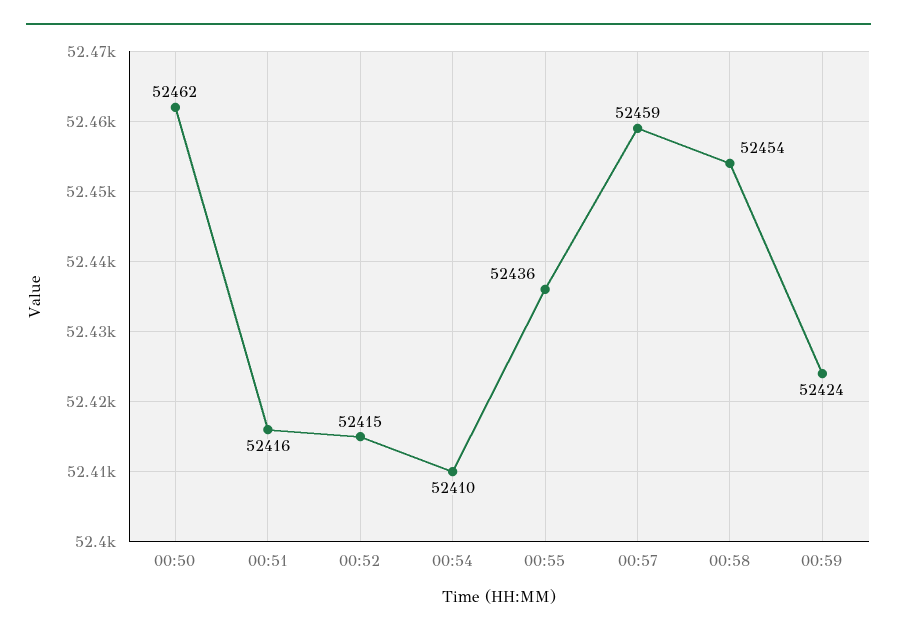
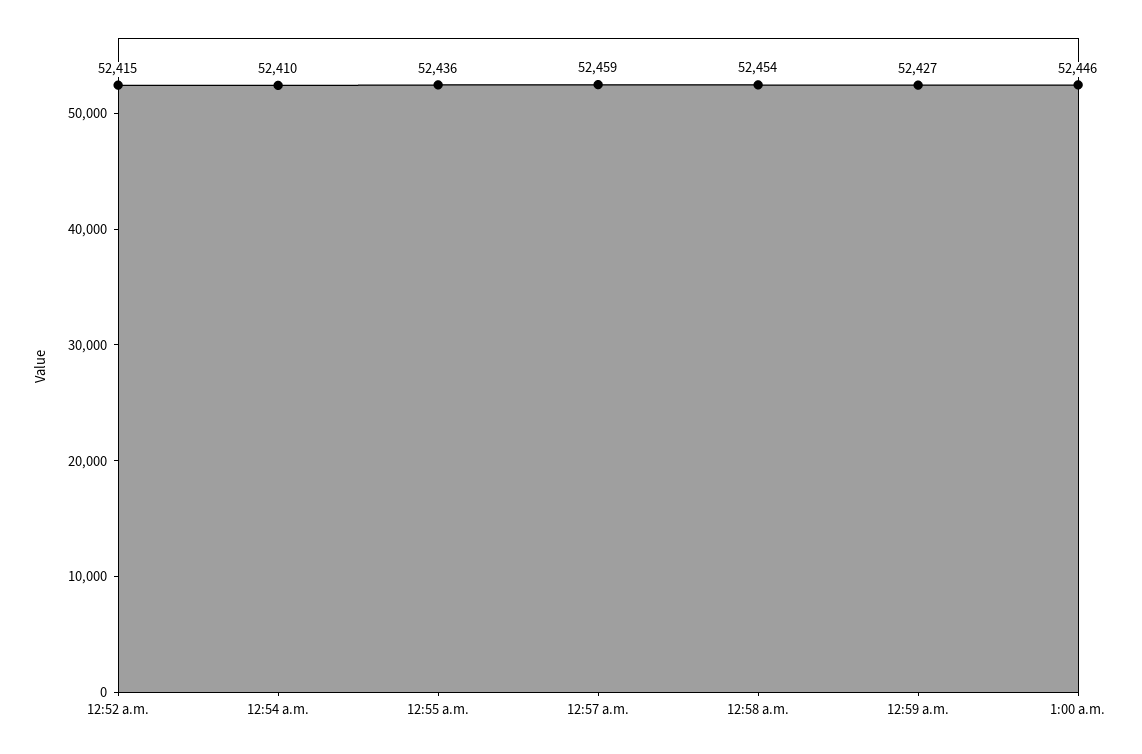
00:50: 52462 -> none
00:51: 52416 -> none
00:59: 52424 -> 52427
1:00 a.m.: none -> 52446

